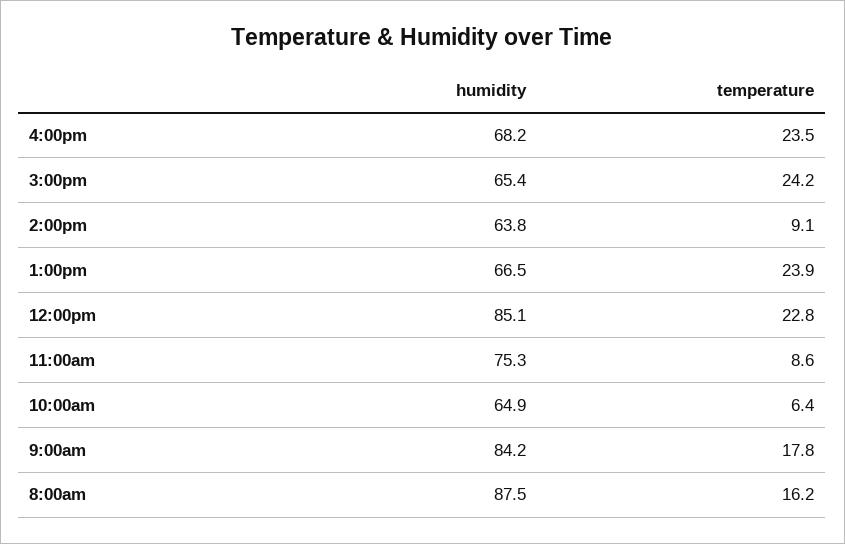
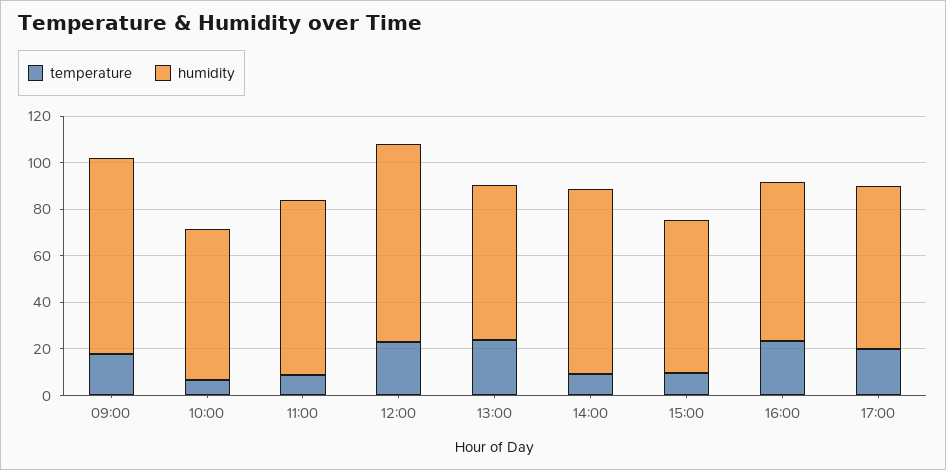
temperature, 3:00pm: 24.2 -> 10
humidity, 2:00pm: 63.8 -> 80
humidity, 8:00am: 87.5 -> none
temperature, 8:00am: 16.2 -> none
temperature, 17:00: none -> 20
humidity, 17:00: none -> 70

